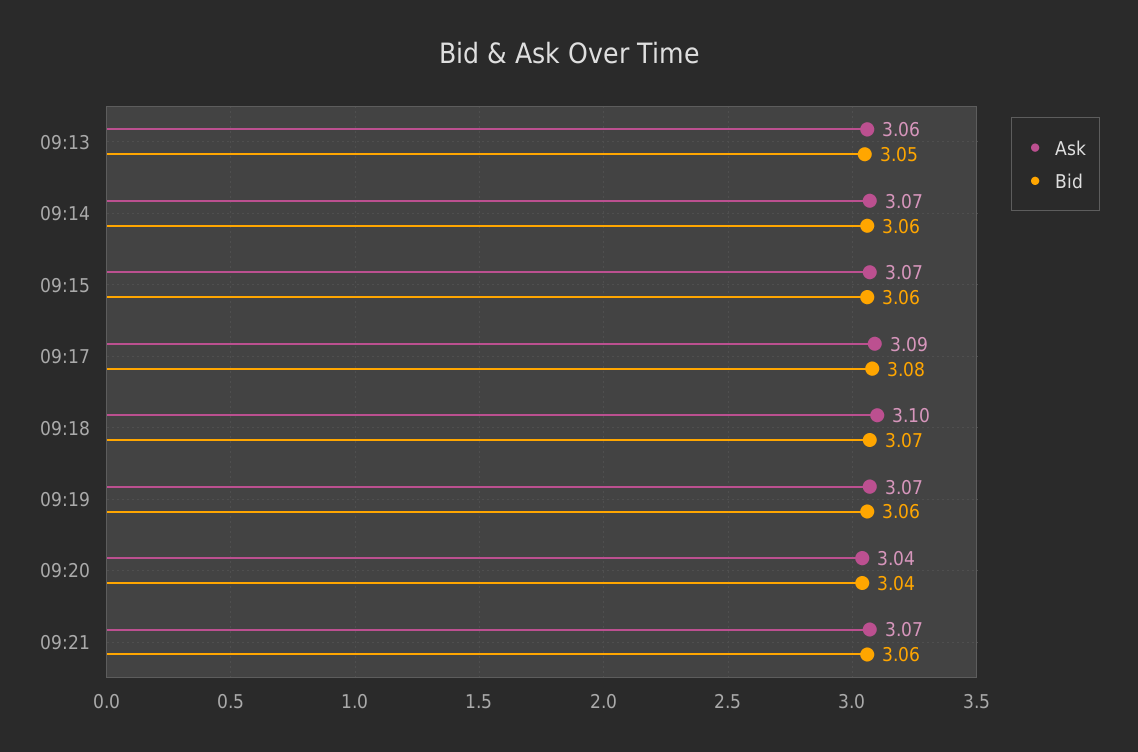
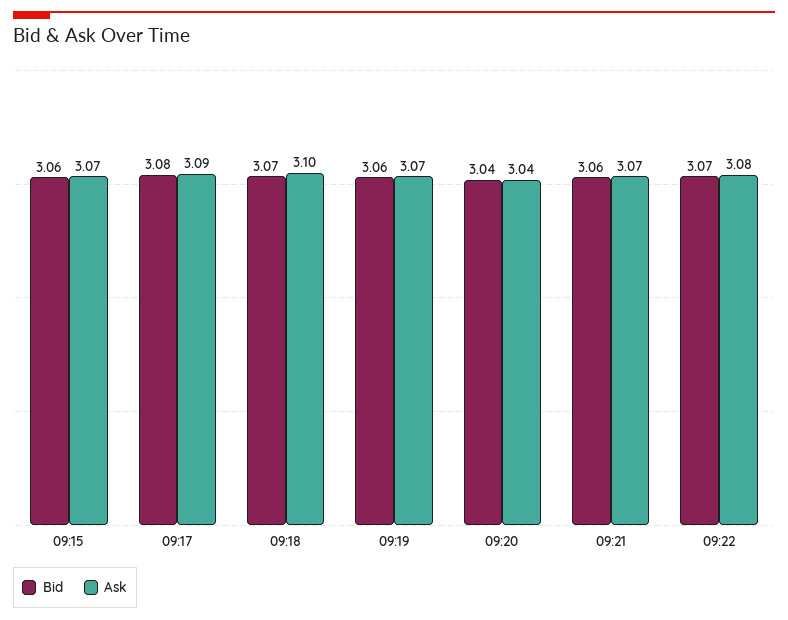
Ask, 09:13: 3.06 -> none
Bid, 09:13: 3.05 -> none
Ask, 09:14: 3.07 -> none
Bid, 09:14: 3.06 -> none
Bid, 09:22: none -> 3.07
Ask, 09:22: none -> 3.08

